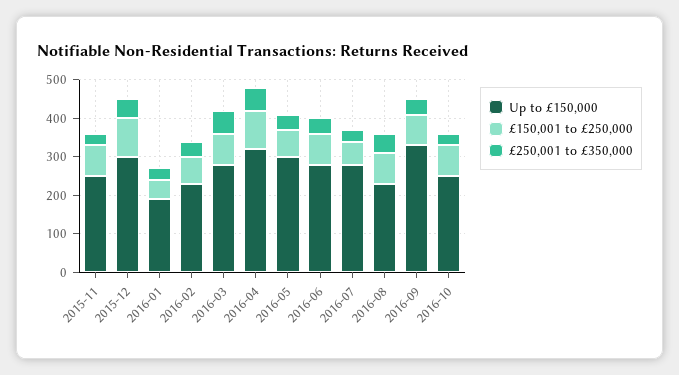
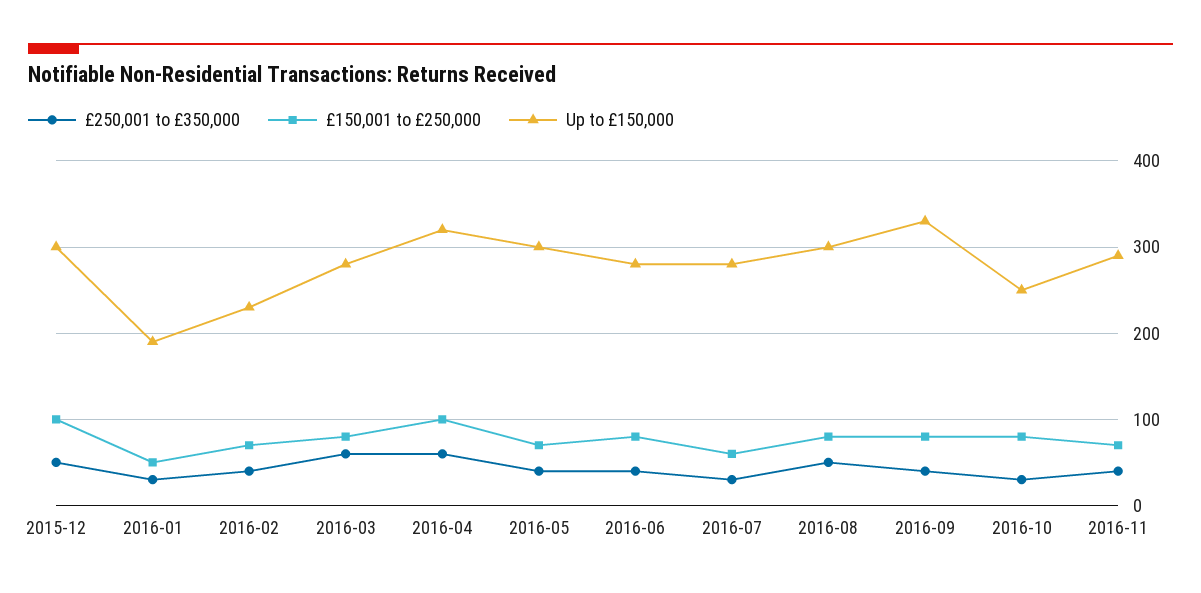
Up to £150,000, 2015-11: 250 -> none
£150,001 to £250,000, 2015-11: 75 -> none
£250,001 to £350,000, 2015-11: 25 -> none
Up to £150,000, 2016-08: 225 -> 300
£250,001 to £350,000, 2016-11: none -> 40
£150,001 to £250,000, 2016-11: none -> 70
Up to £150,000, 2016-11: none -> 290

